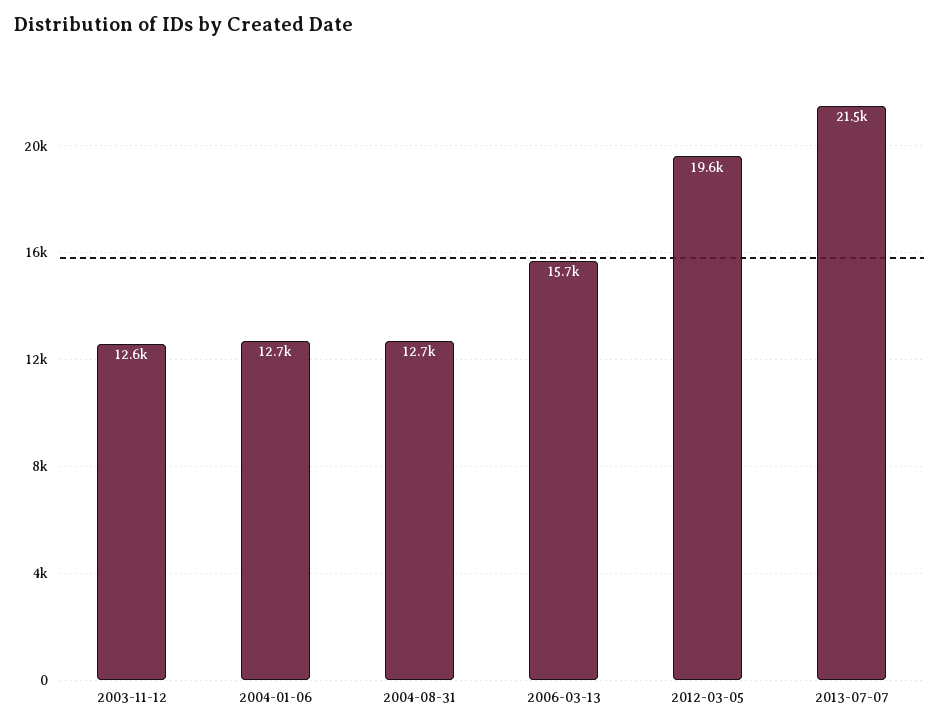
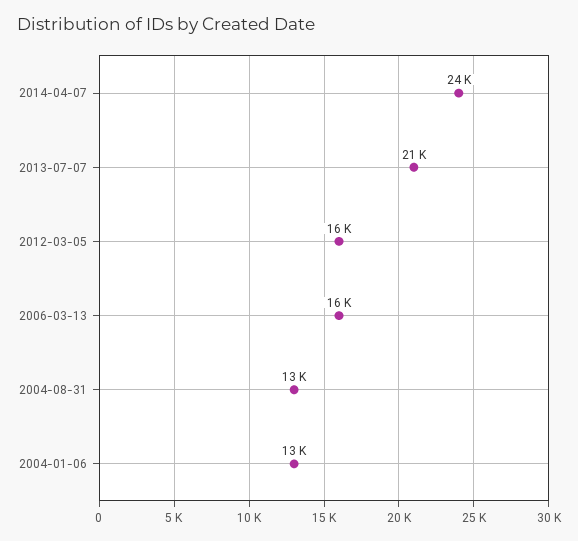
2003-11-12: 12600 -> none
2012-03-05: 19600 -> 16000
2014-04-07: none -> 24000

